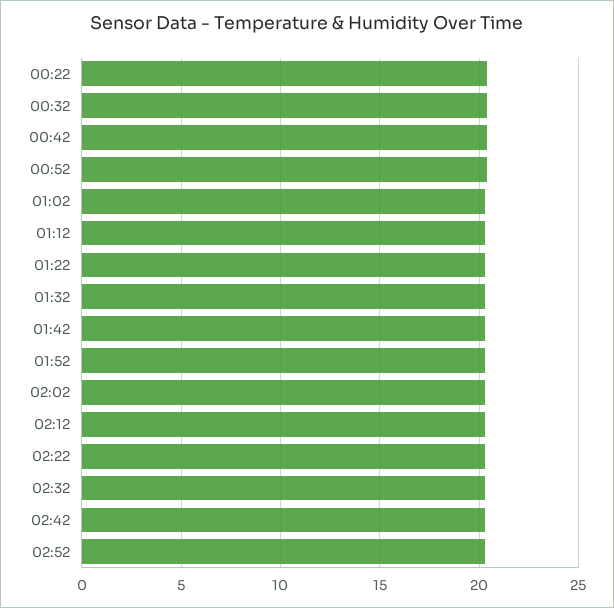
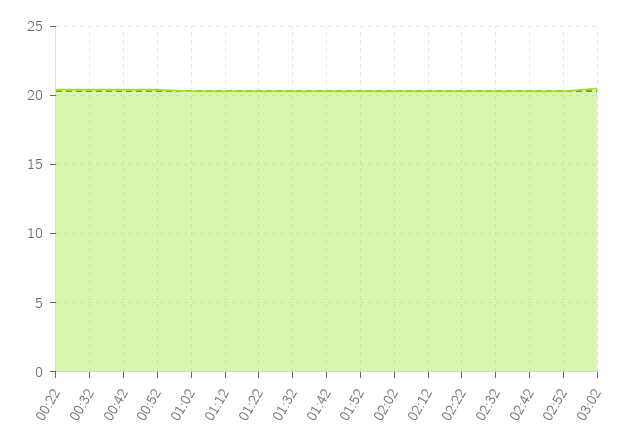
03:02: none -> 20.5

